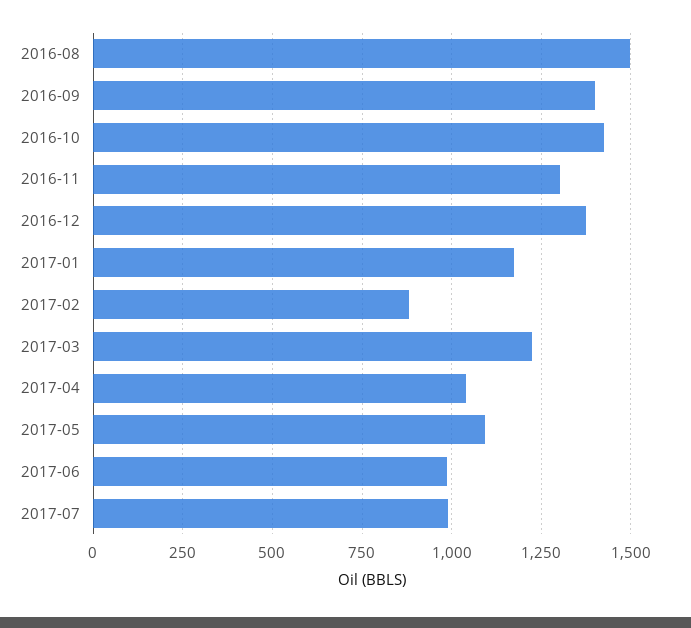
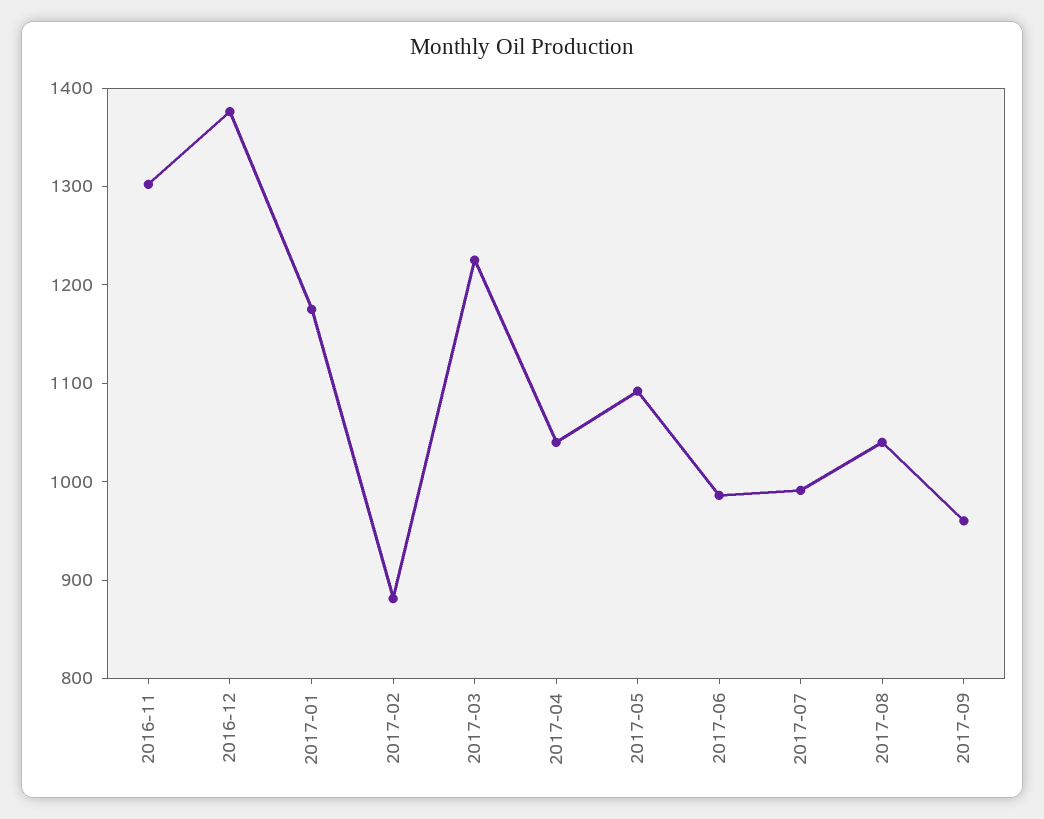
2016-08: 1500 -> none
2016-09: 1400 -> none
2016-10: 1425 -> none
2017-08: none -> 1040
2017-09: none -> 960

